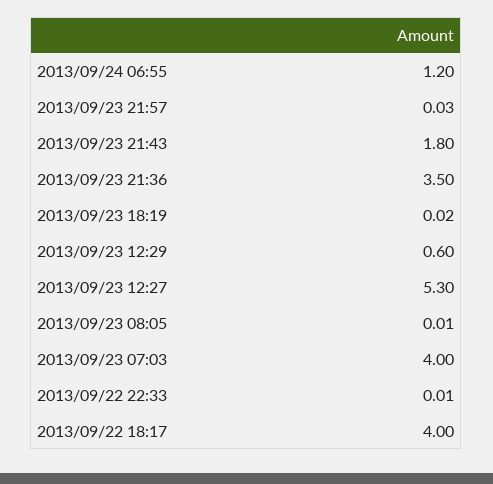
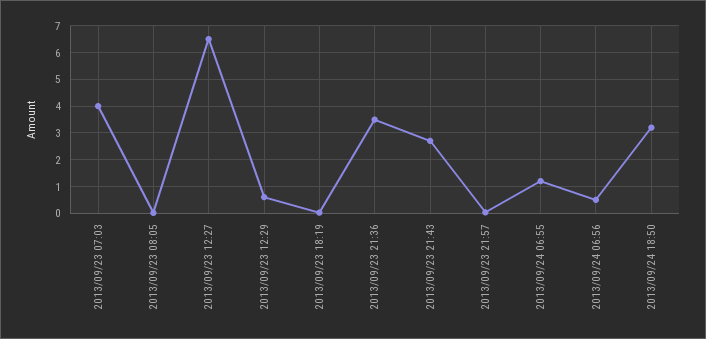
2013/09/23 21:43: 1.8 -> 2.75
2013/09/23 12:27: 5.3 -> 6.5
2013/09/22 22:33: 0.01 -> none
2013/09/22 18:17: 4 -> none
2013/09/24 06:56: none -> 0.5
2013/09/24 18:50: none -> 3.25

